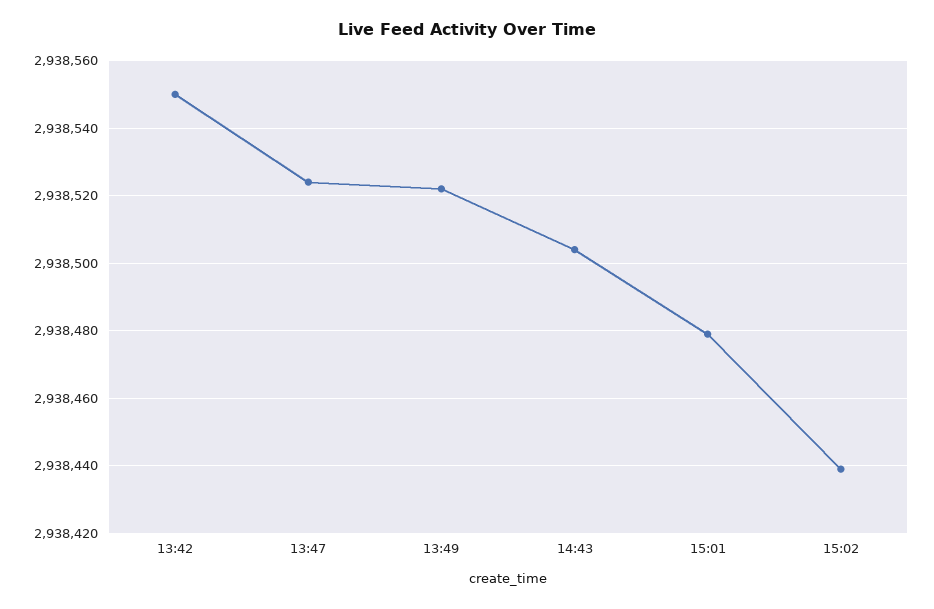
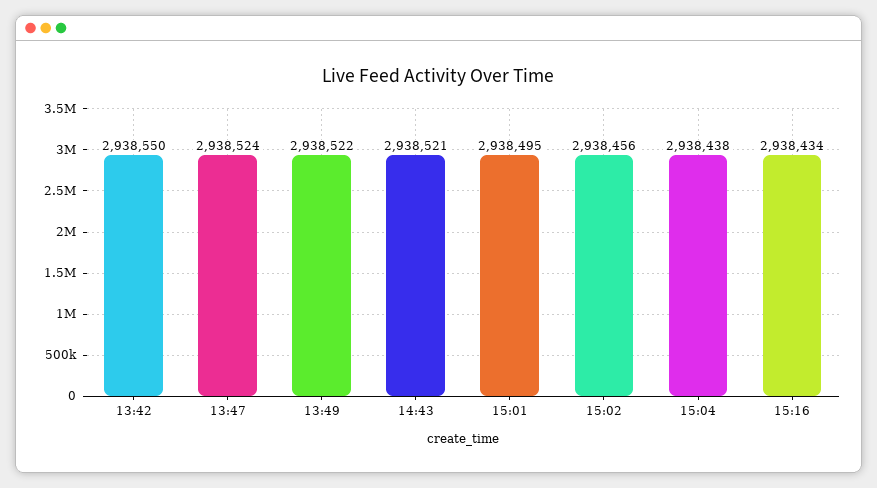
14:43: 2938505 -> 2938521
15:01: 2938480 -> 2938495
15:02: 2938440 -> 2938456
15:04: none -> 2938438
15:16: none -> 2938434

